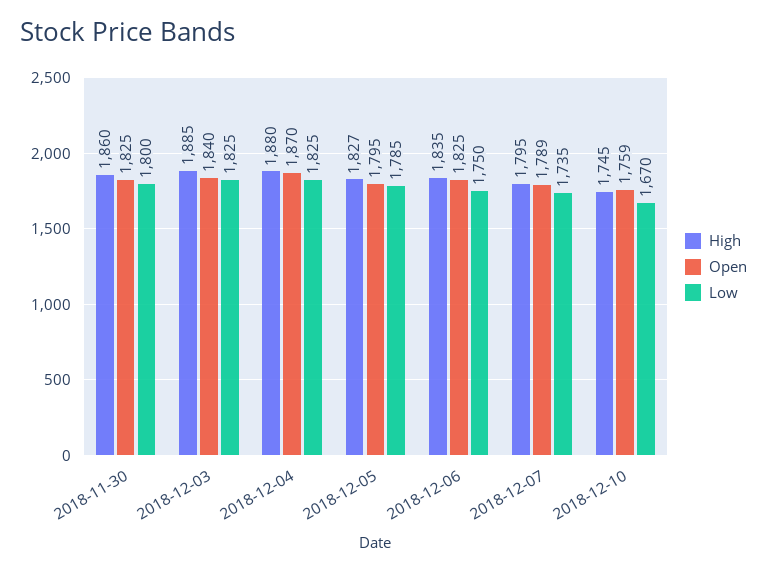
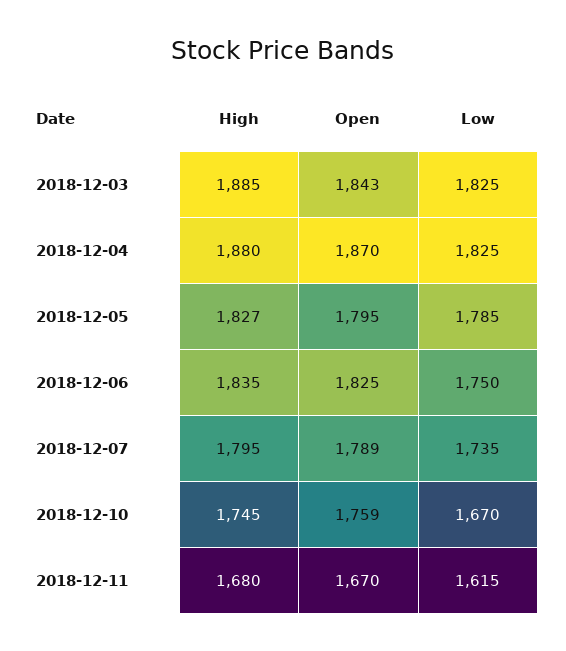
High, 2018-11-30: 1860 -> none
Open, 2018-11-30: 1825 -> none
Low, 2018-11-30: 1800 -> none
Open, 2018-12-03: 1840 -> 1843
High, 2018-12-11: none -> 1680
Open, 2018-12-11: none -> 1670
Low, 2018-12-11: none -> 1615

